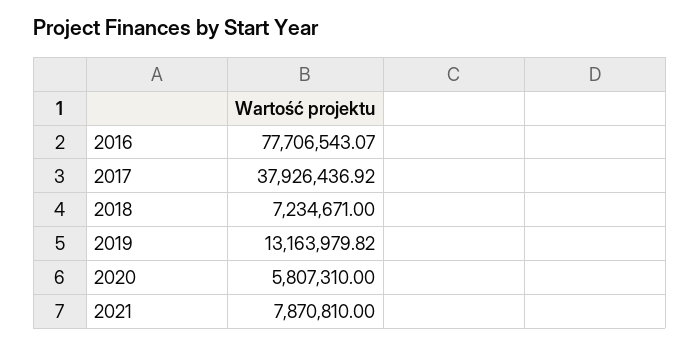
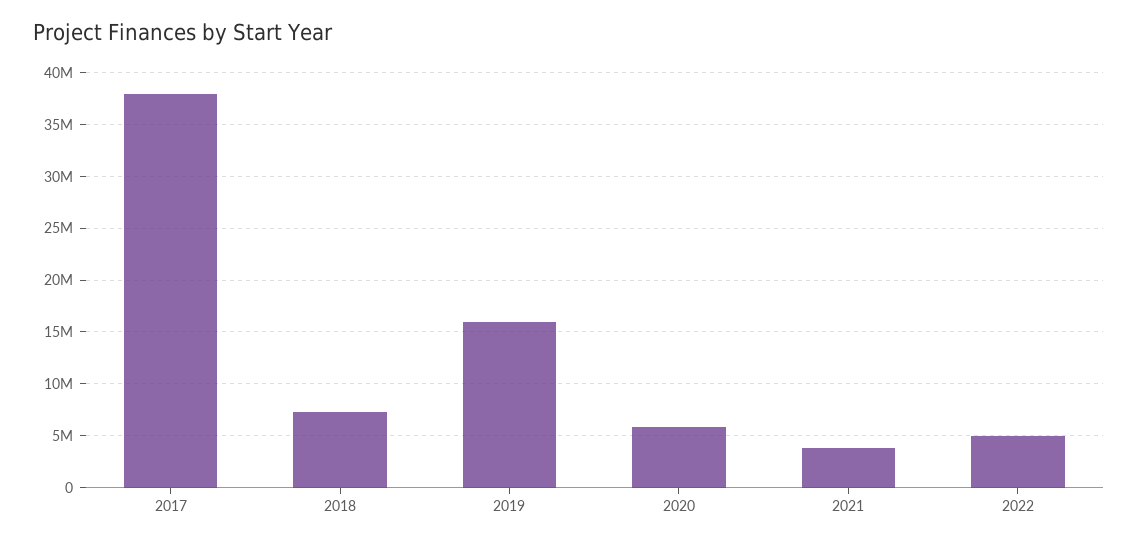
2016: 77706543.07 -> none
2019: 13163979.82 -> 16000000
2021: 7870810 -> 4000000
2022: none -> 5000000

